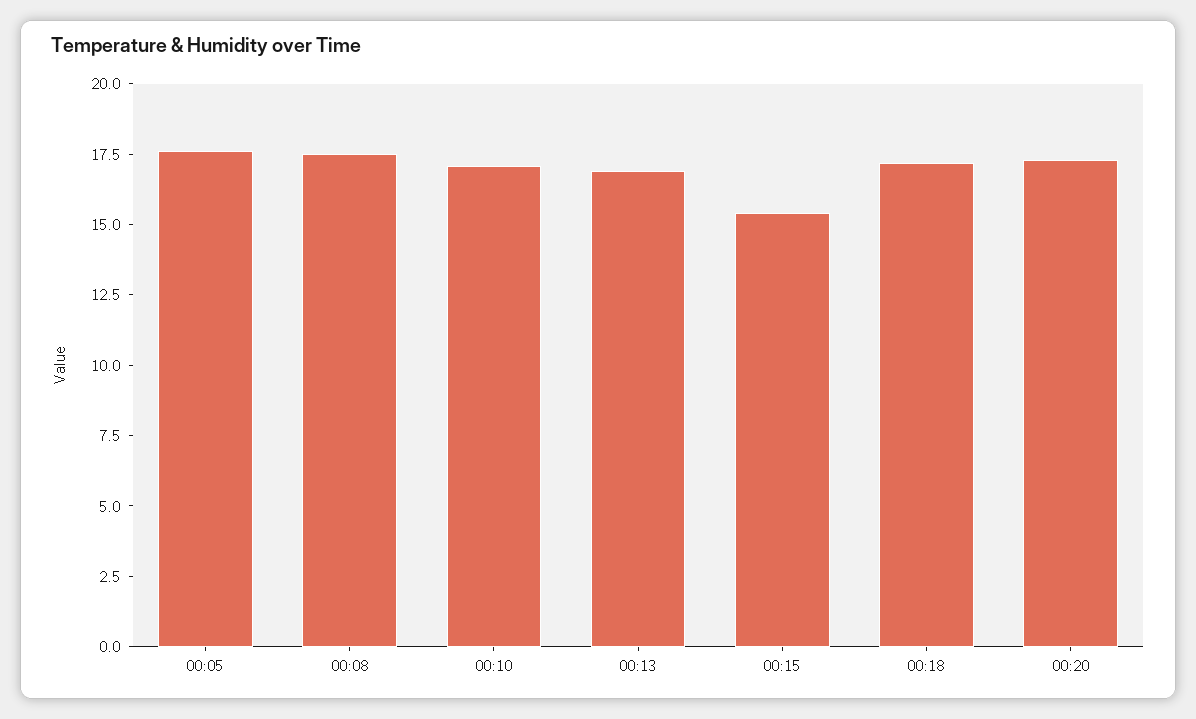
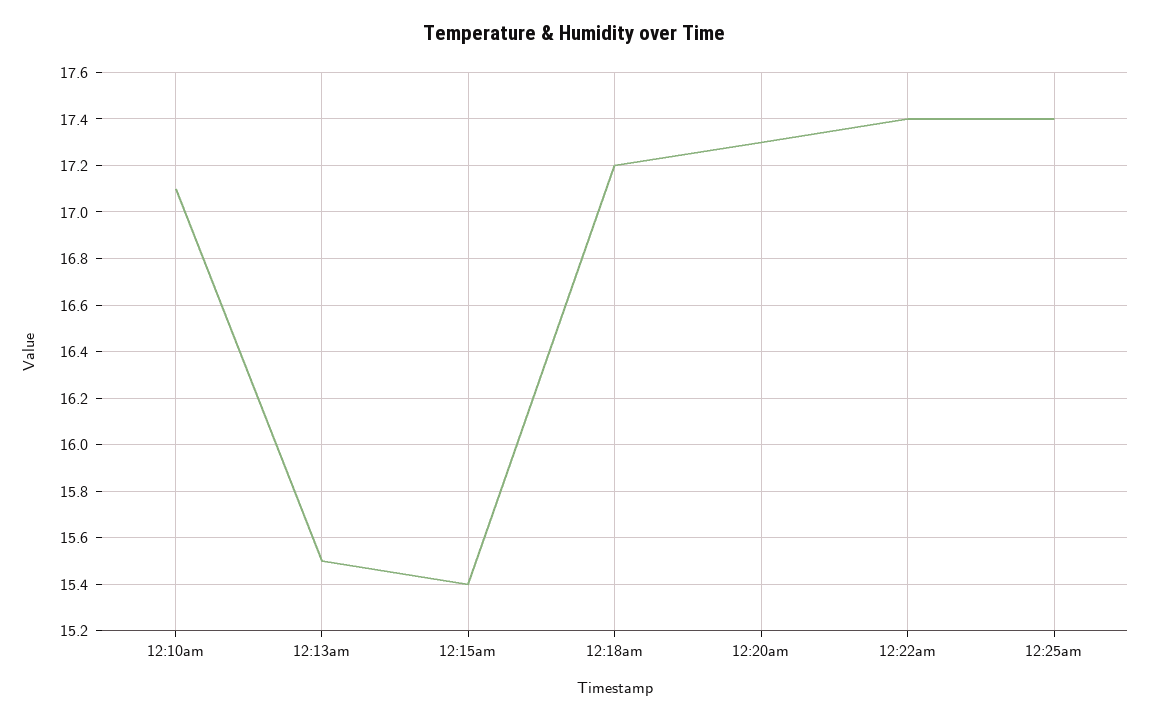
00:05: 17.5 -> none
00:08: 17.5 -> none
00:13: 17 -> 15.5
12:22am: none -> 17.4
12:25am: none -> 17.4

